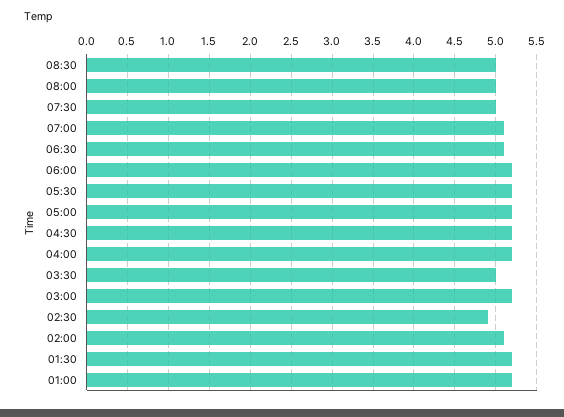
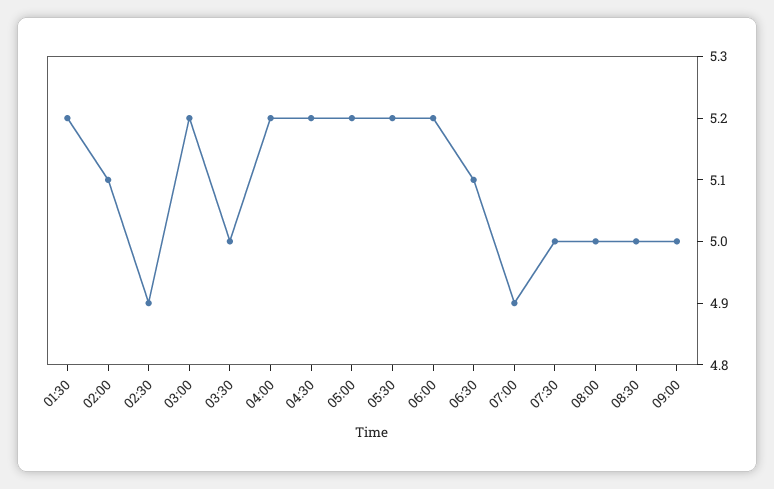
07:00: 5.1 -> 4.9
01:00: 5.2 -> none
09:00: none -> 5

